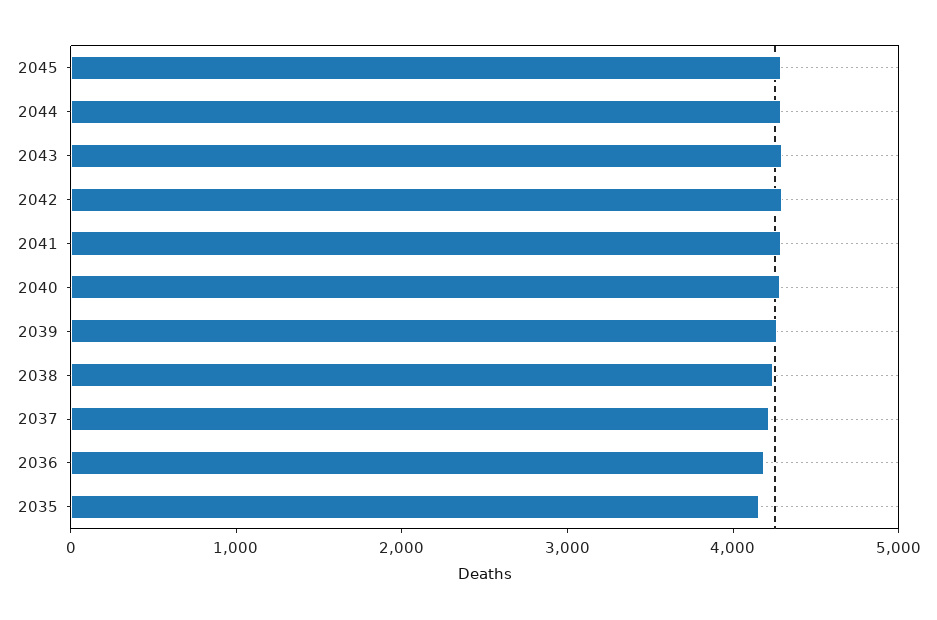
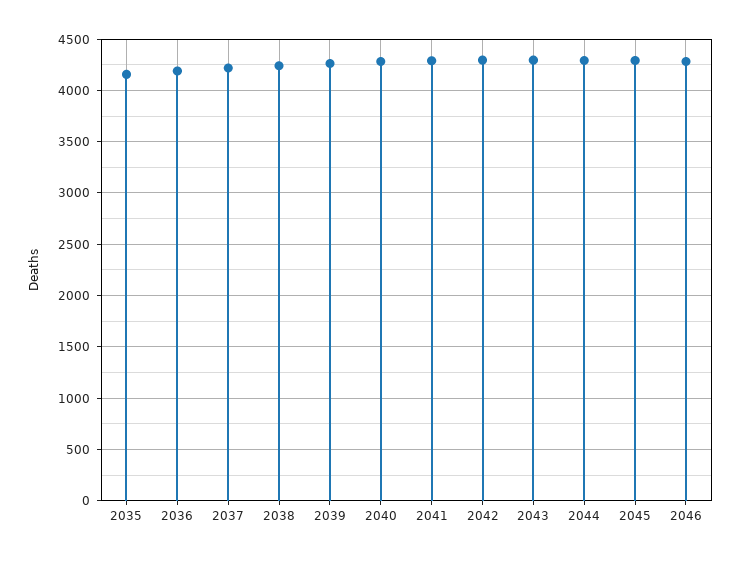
2046: none -> 4300

